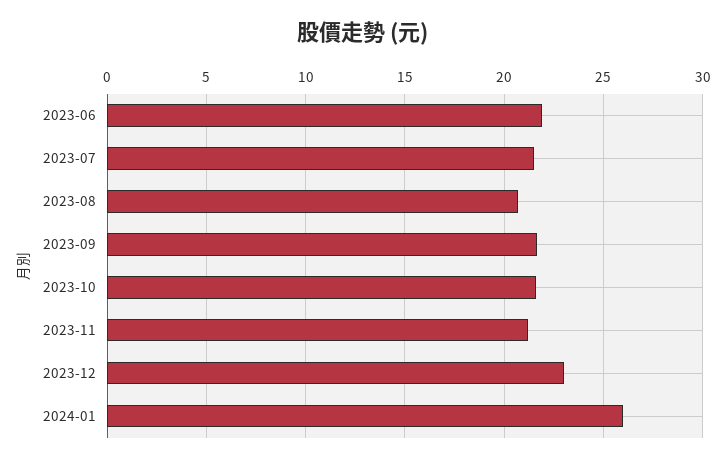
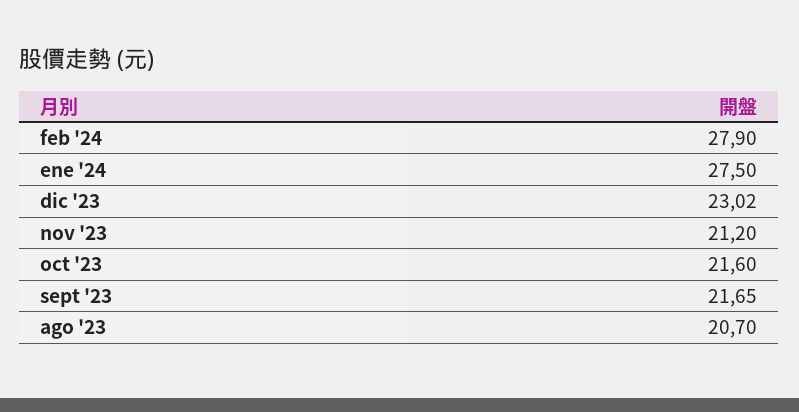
2023-06: 22 -> none
2023-07: 21.5 -> none
2024-01: 26 -> 27.5
feb '24: none -> 27.9

